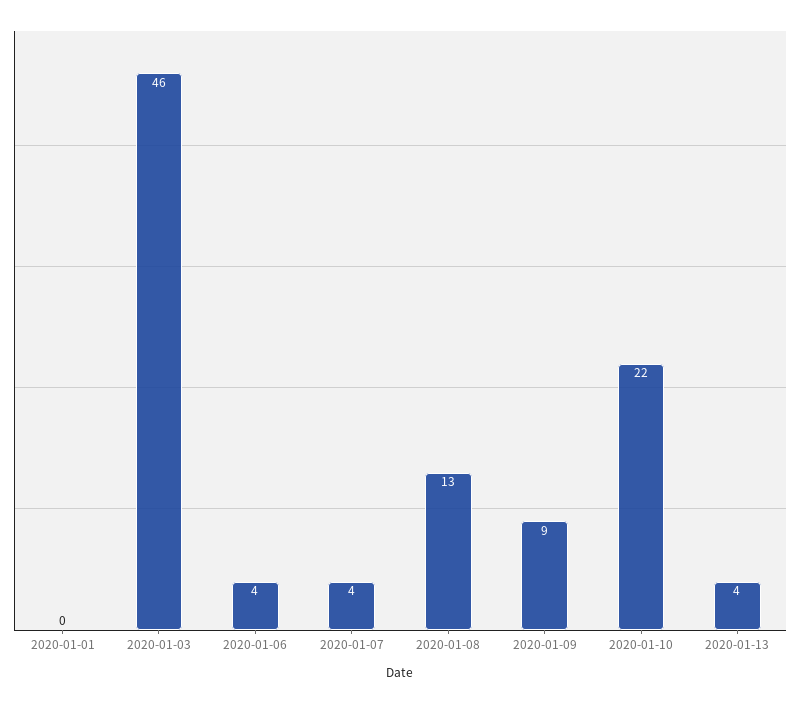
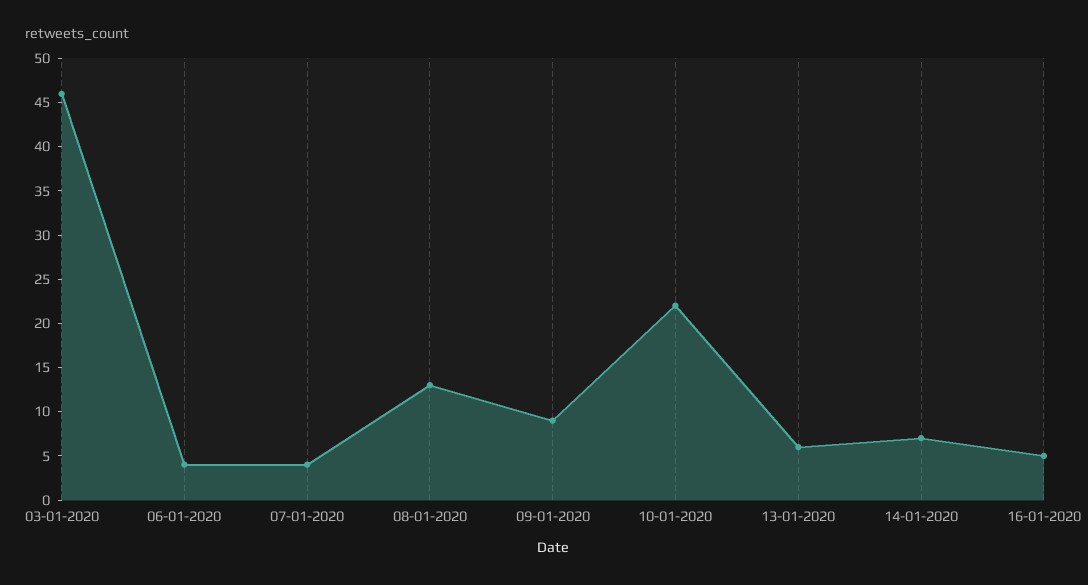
2020-01-01: 0 -> none
2020-01-13: 4 -> 6
14-01-2020: none -> 7
16-01-2020: none -> 5

